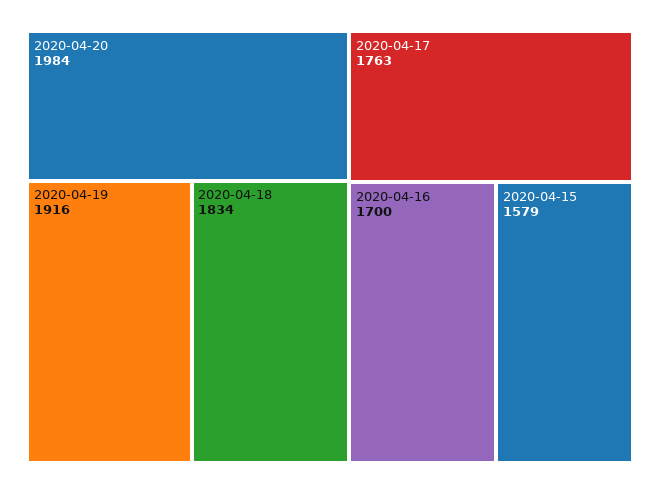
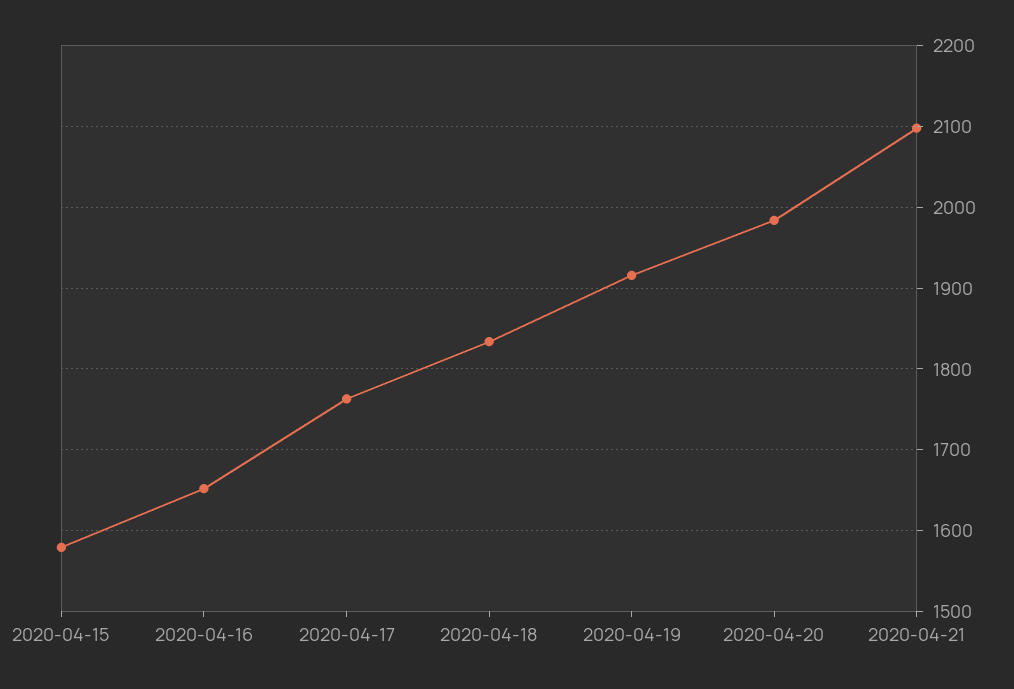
2020-04-16: 1700 -> 1650
2020-04-21: none -> 2100

